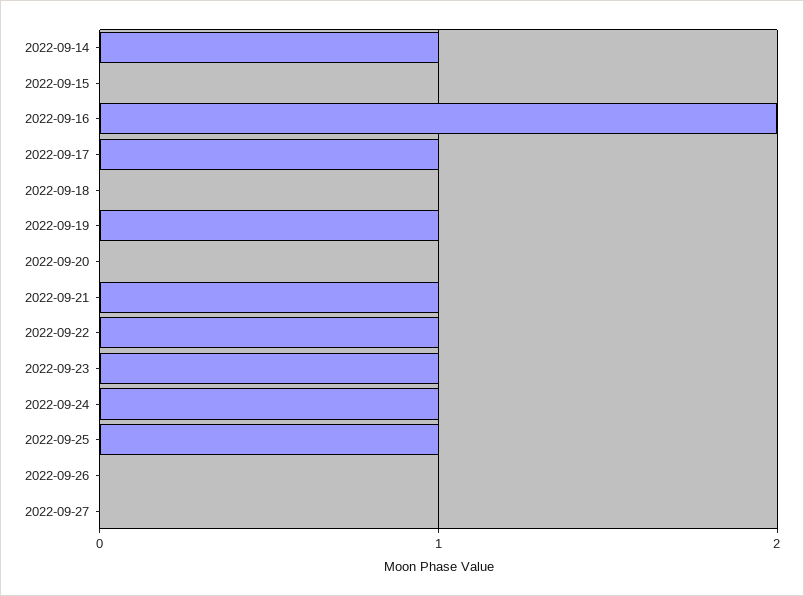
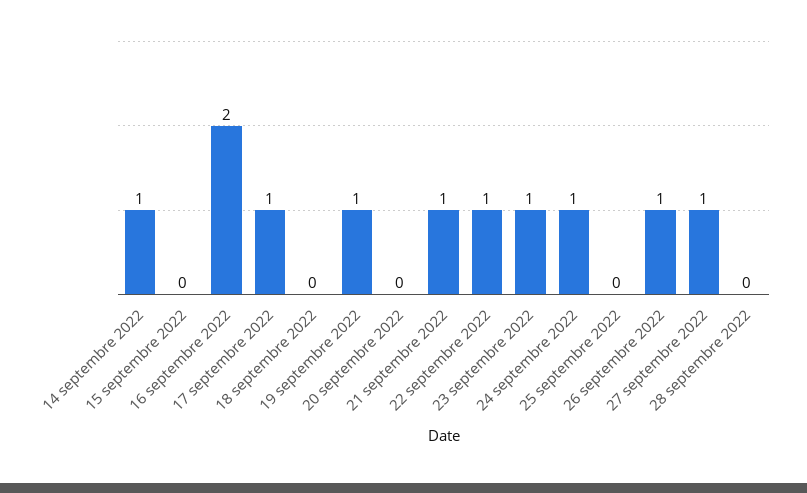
2022-09-25: 1 -> 0
2022-09-26: 0 -> 1
2022-09-27: 0 -> 1
28 septembre 2022: none -> 0

